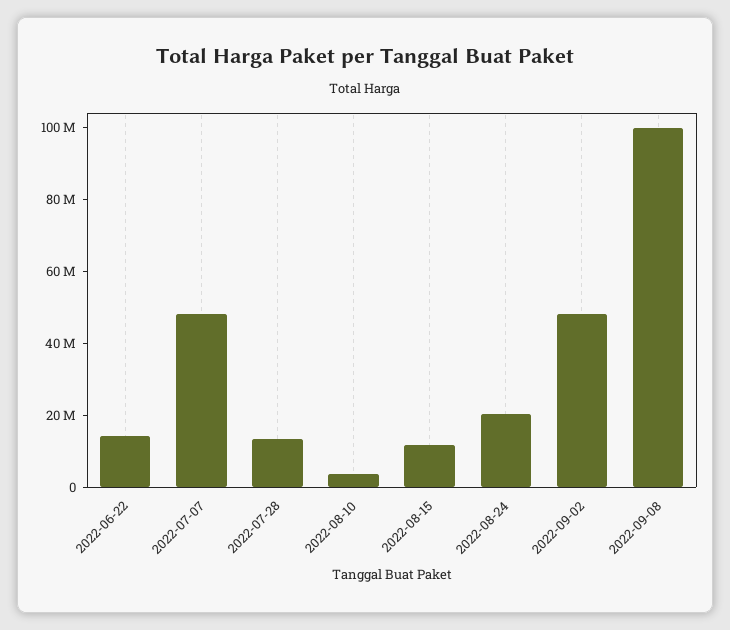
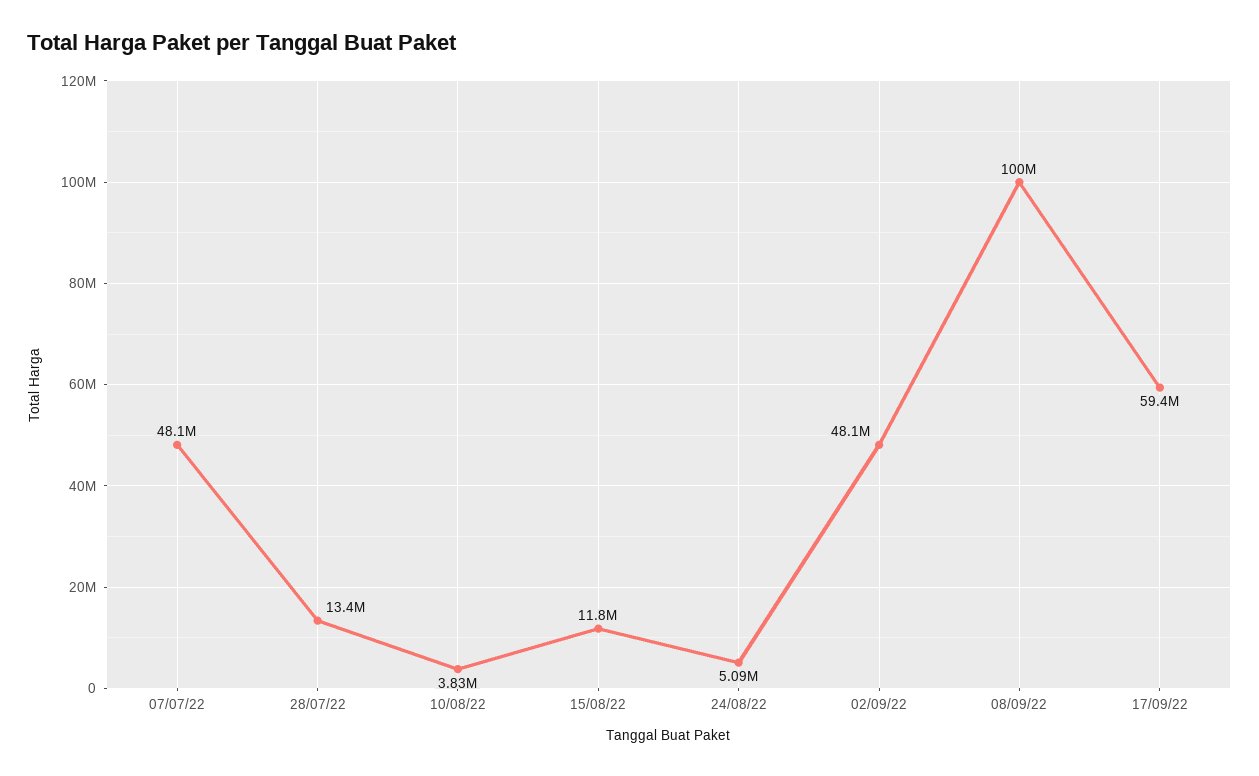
2022-06-22: 15000000 -> none
2022-08-24: 20000000 -> 5090000
17/09/22: none -> 59400000

